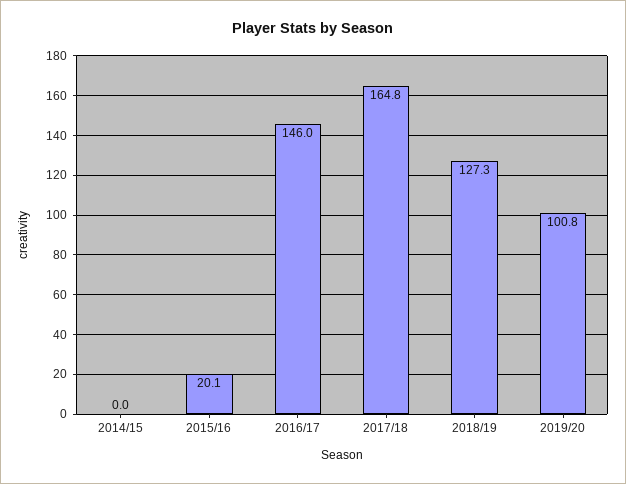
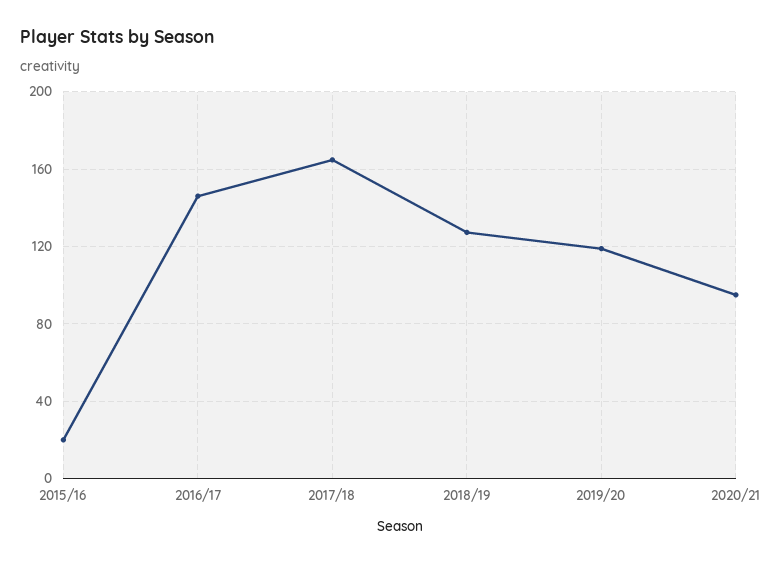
2014/15: 0 -> none
2019/20: 100.8 -> 120
2020/21: none -> 95

